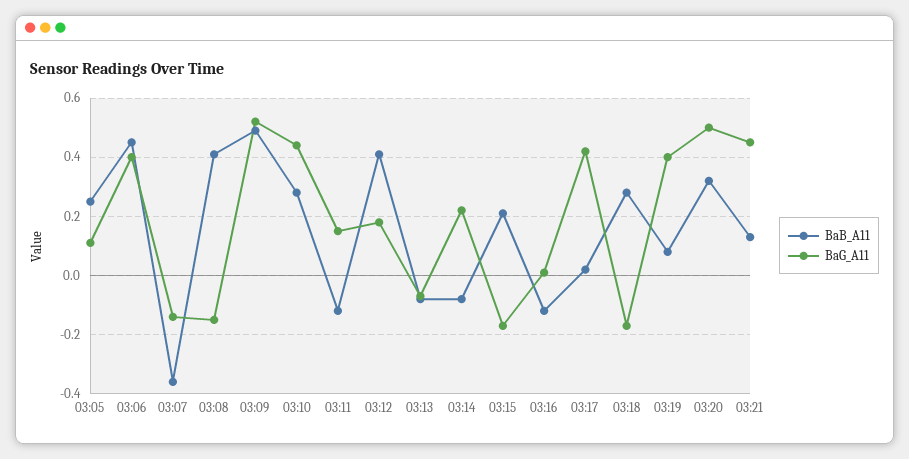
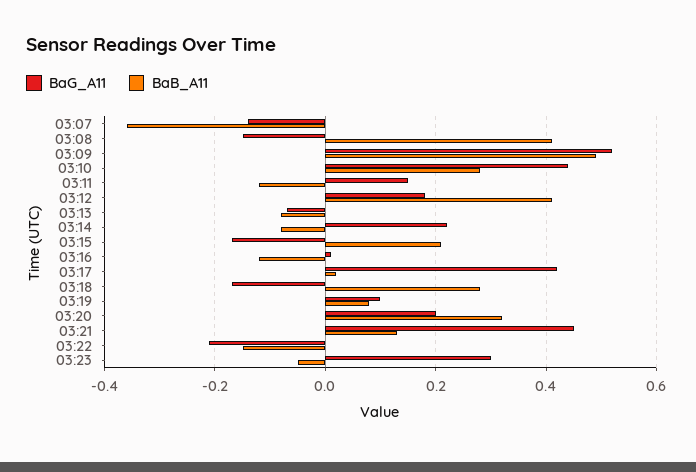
BaB_A11, 03:05: 0.25 -> none
BaG_A11, 03:05: 0.1 -> none
BaB_A11, 03:06: 0.45 -> none
BaG_A11, 03:06: 0.4 -> none
BaG_A11, 03:19: 0.4 -> 0.1
BaG_A11, 03:20: 0.5 -> 0.2
BaG_A11, 03:22: none -> -0.2
BaB_A11, 03:22: none -> -0.15
BaG_A11, 03:23: none -> 0.3
BaB_A11, 03:23: none -> -0.05

